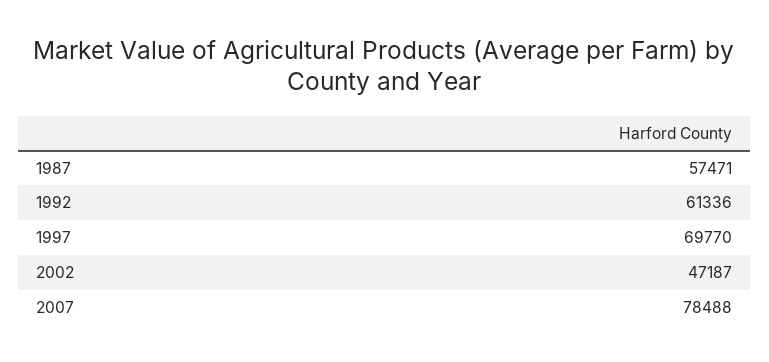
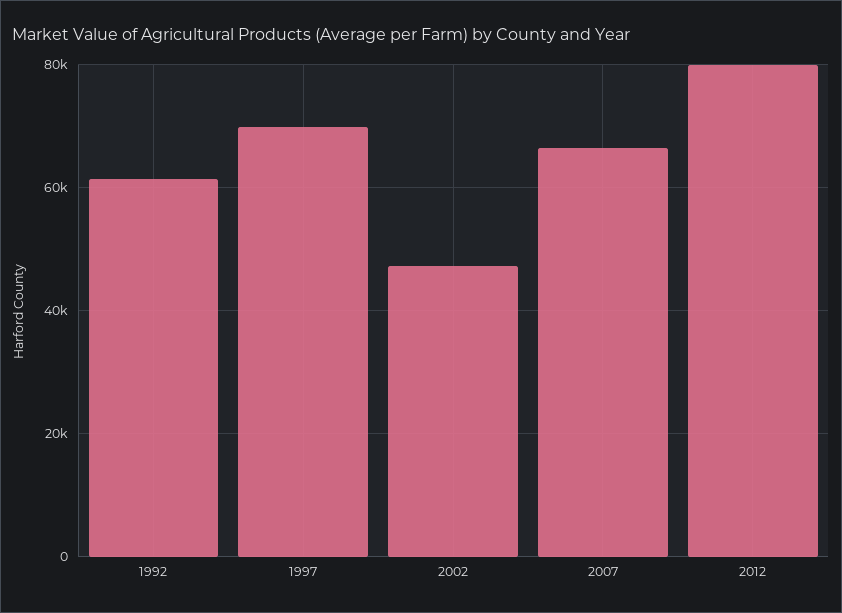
1987: 57471 -> none
2007: 78488 -> 66000
2012: none -> 80000

